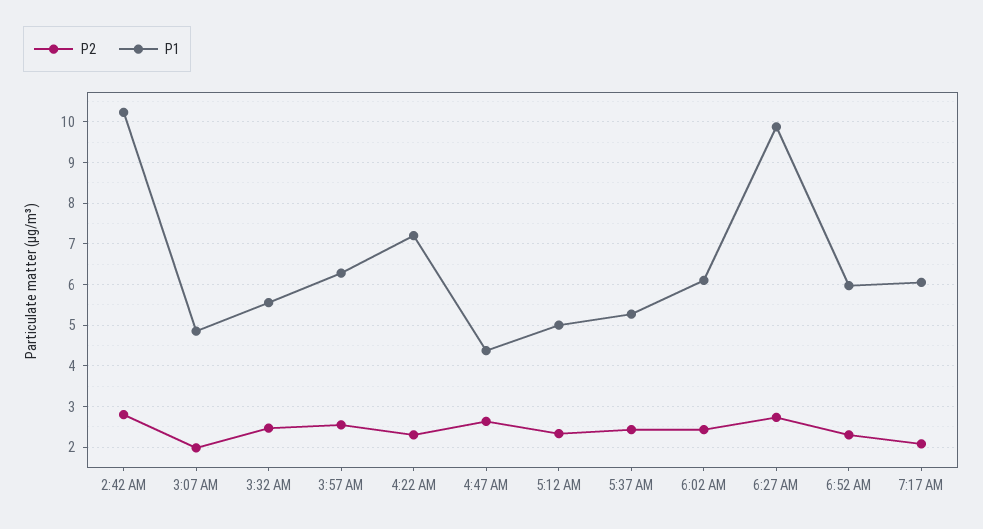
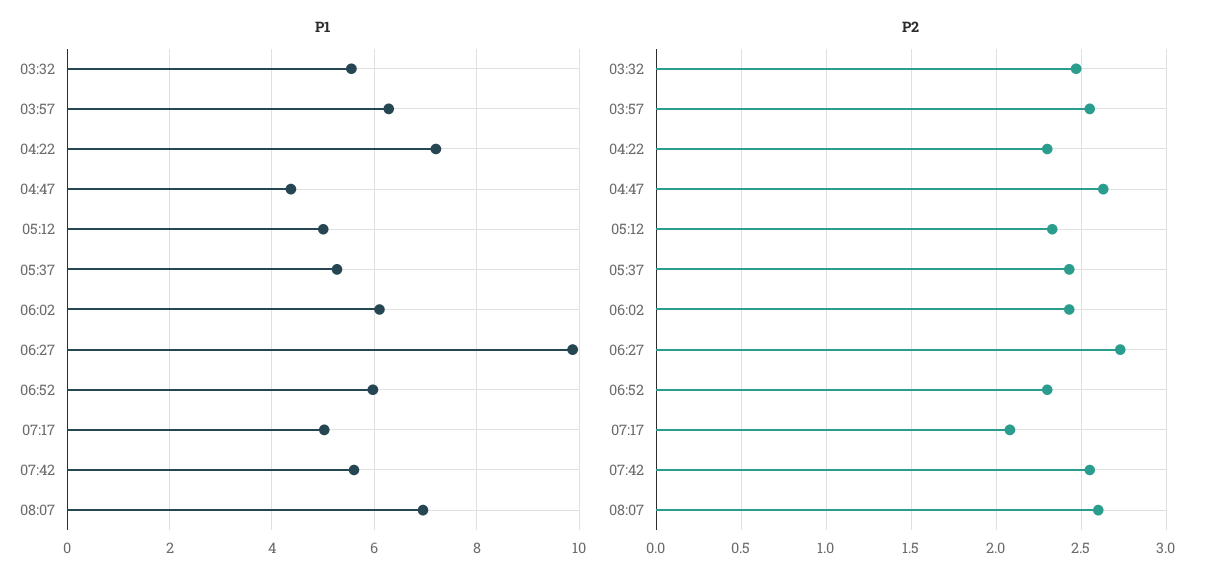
P2, 2:42 AM: 2.8 -> none
P1, 2:42 AM: 10.2 -> none
P2, 3:07 AM: 2 -> none
P1, 3:07 AM: 4.8 -> none
P1, 7:17 AM: 6 -> 5
P1, 07:42: none -> 5.6
P1, 08:07: none -> 7
P2, 07:42: none -> 2.55
P2, 08:07: none -> 2.6

